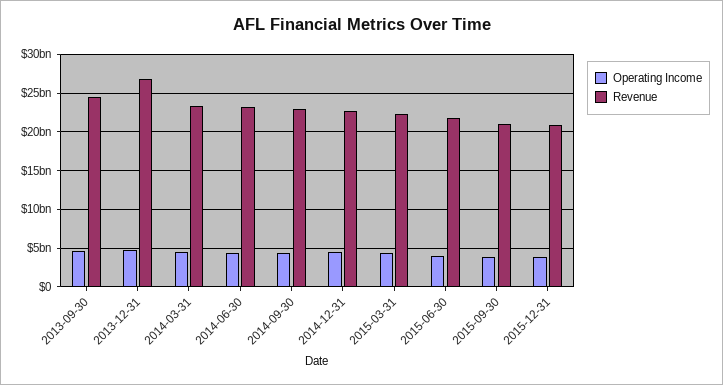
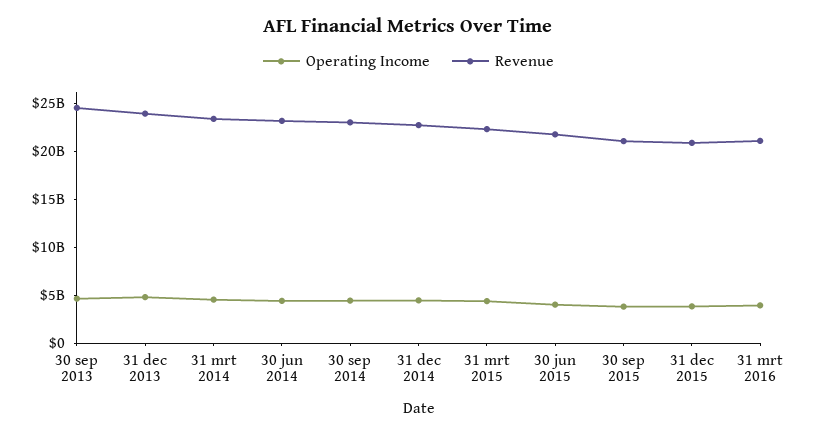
Revenue, 2013-12-31: 27000000000 -> 24000000000
Operating Income, 31 mrt 2016: none -> 4000000000
Revenue, 31 mrt 2016: none -> 21000000000

